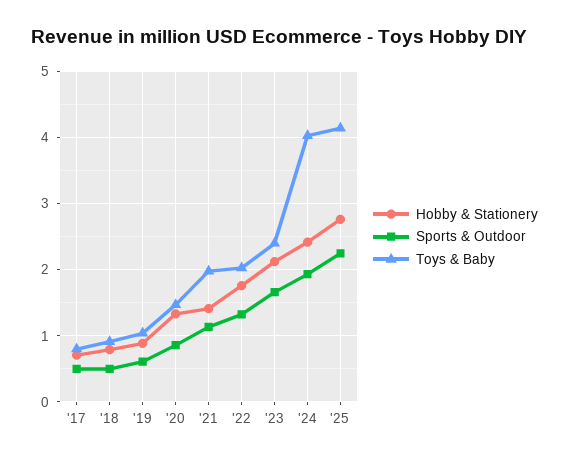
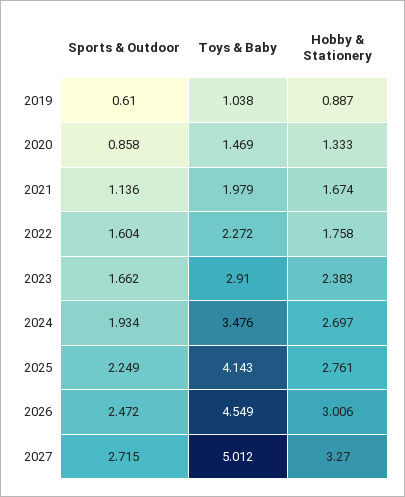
Hobby & Stationery, '17: 0.7 -> none
Sports & Outdoor, '17: 0.5 -> none
Toys & Baby, '17: 0.8 -> none
Hobby & Stationery, '18: 0.8 -> none
Sports & Outdoor, '18: 0.5 -> none
Toys & Baby, '18: 0.9 -> none
Hobby & Stationery, '21: 1.4 -> 1.674
Sports & Outdoor, '22: 1.3 -> 1.604
Toys & Baby, '22: 2 -> 2.272
Hobby & Stationery, '23: 2.1 -> 2.383
Toys & Baby, '23: 2.4 -> 2.91
Hobby & Stationery, '24: 2.4 -> 2.697
Toys & Baby, '24: 4 -> 3.476
Sports & Outdoor, 2026: none -> 2.472
Toys & Baby, 2026: none -> 4.549
Hobby & Stationery, 2026: none -> 3.006
Sports & Outdoor, 2027: none -> 2.715
Toys & Baby, 2027: none -> 5.012
Hobby & Stationery, 2027: none -> 3.27

